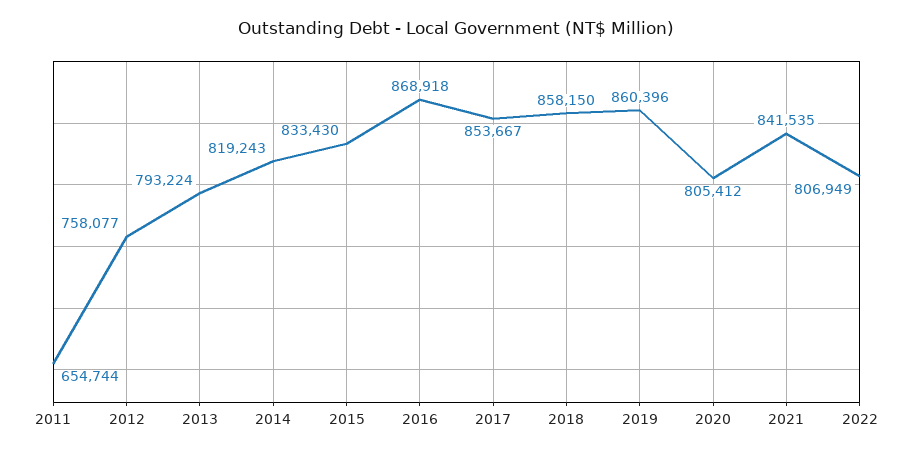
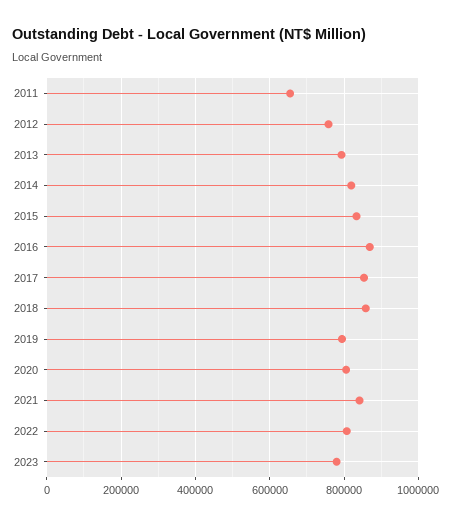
2019: 860396 -> 800000
2023: none -> 780000

